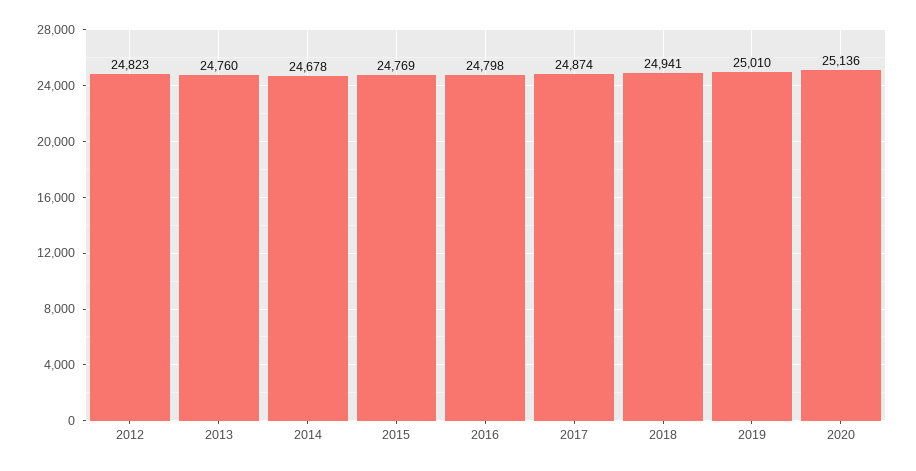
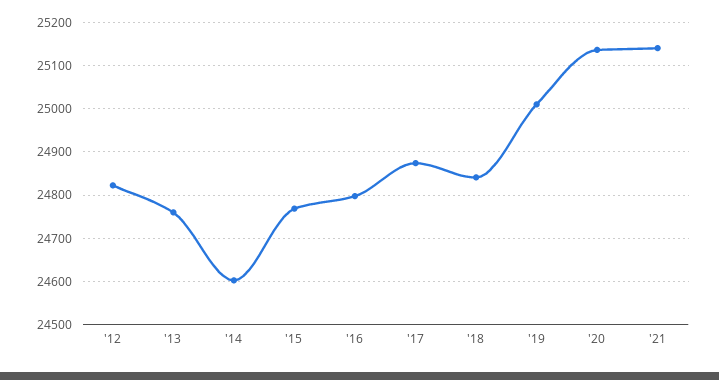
2014: 24678 -> 24600
2018: 24941 -> 24840
'21: none -> 25140

